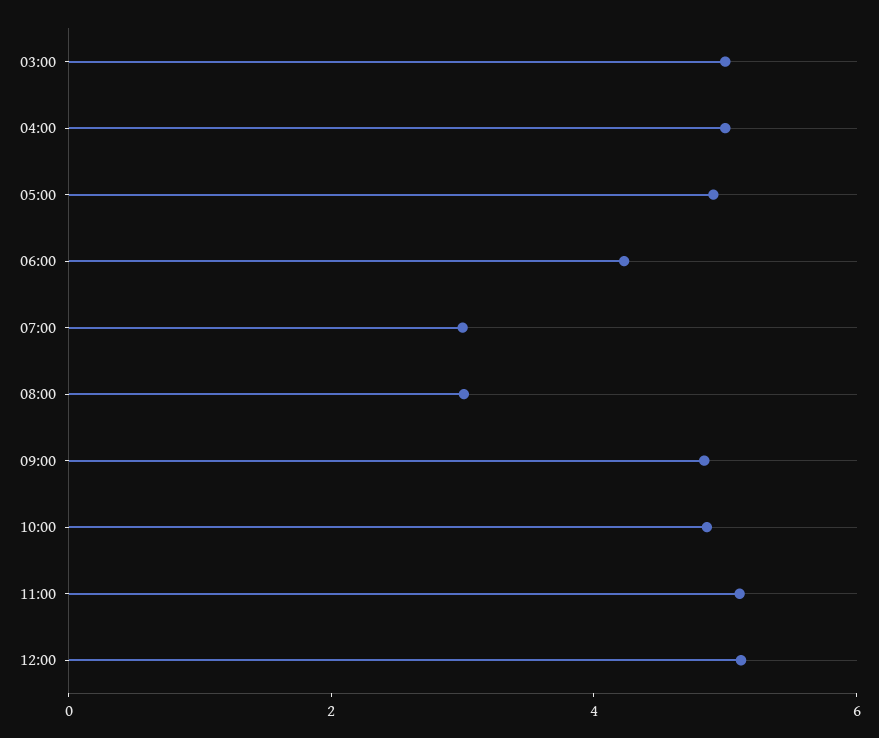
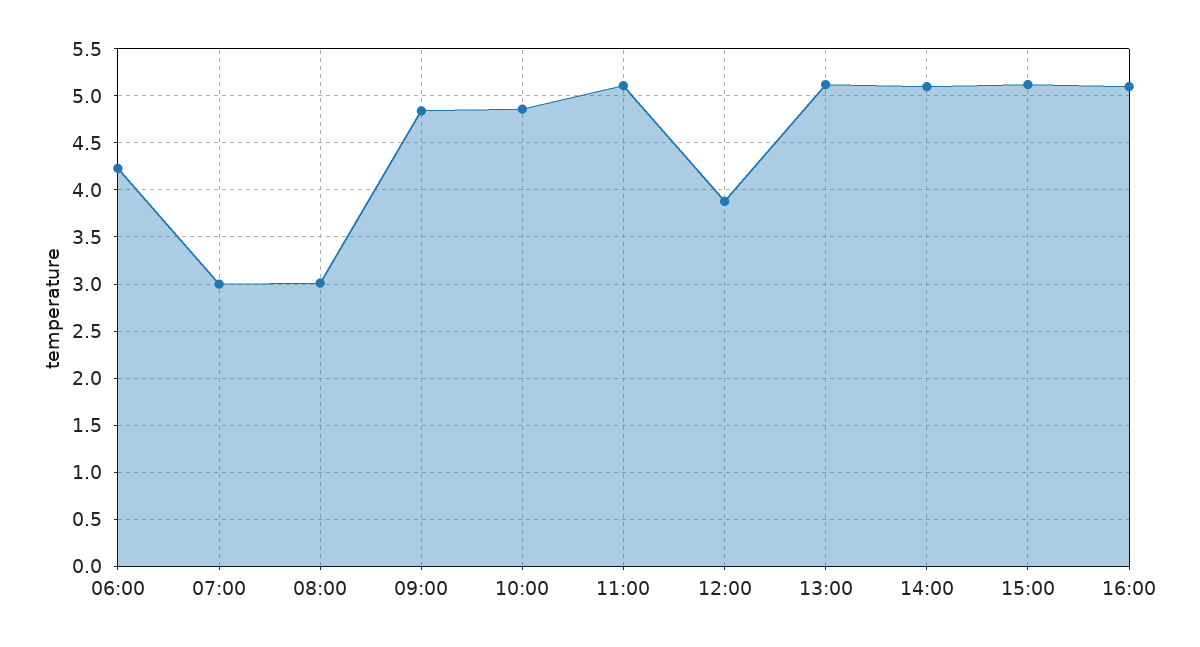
03:00: 5 -> none
04:00: 5 -> none
05:00: 5 -> none
12:00: 5 -> 3.9
13:00: none -> 5.1
14:00: none -> 5.1
15:00: none -> 5.1
16:00: none -> 5.1

